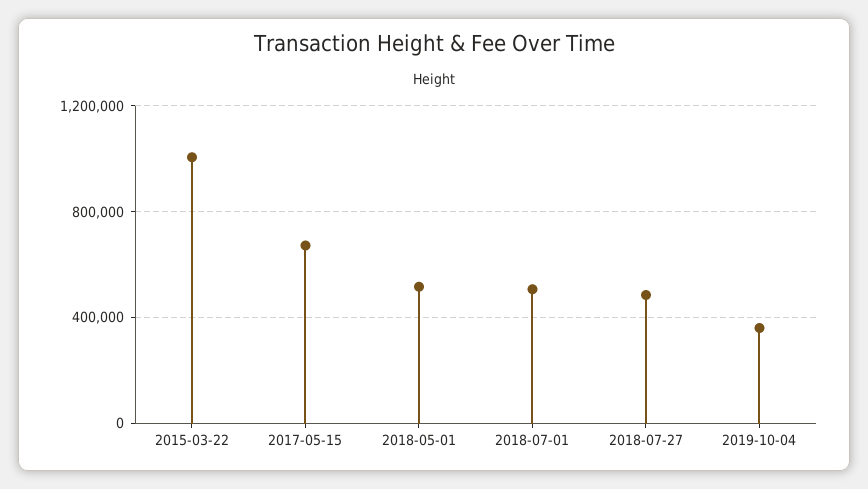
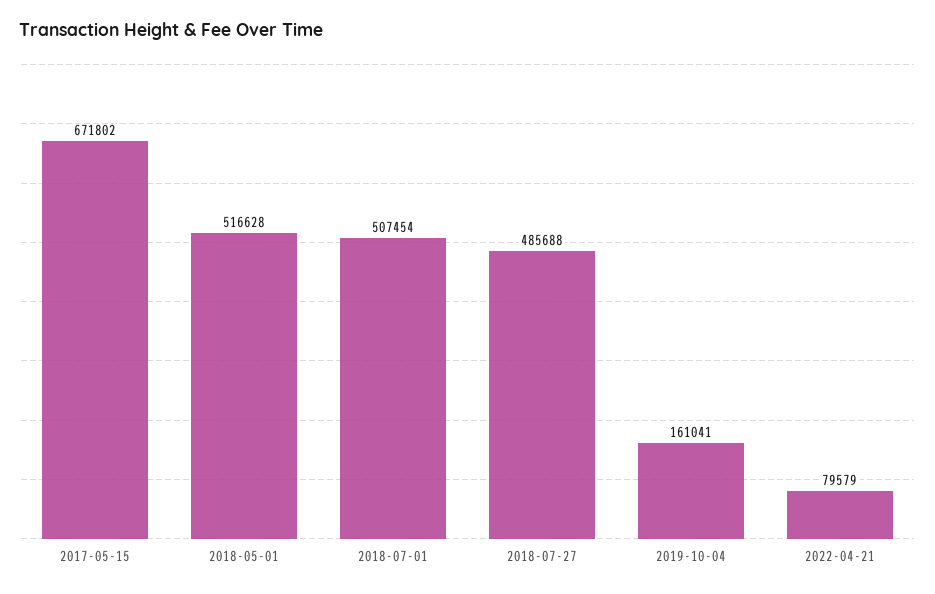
2015-03-22: 1000000 -> none
2019-10-04: 350000 -> 161041
2022-04-21: none -> 79579

